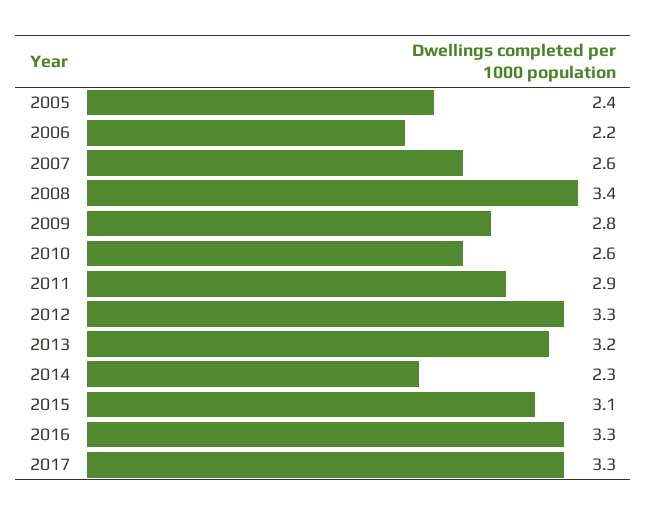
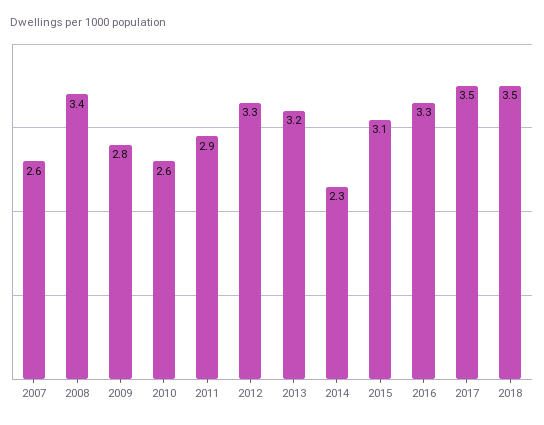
2005: 2.4 -> none
2006: 2.2 -> none
2017: 3.3 -> 3.5
2018: none -> 3.5

